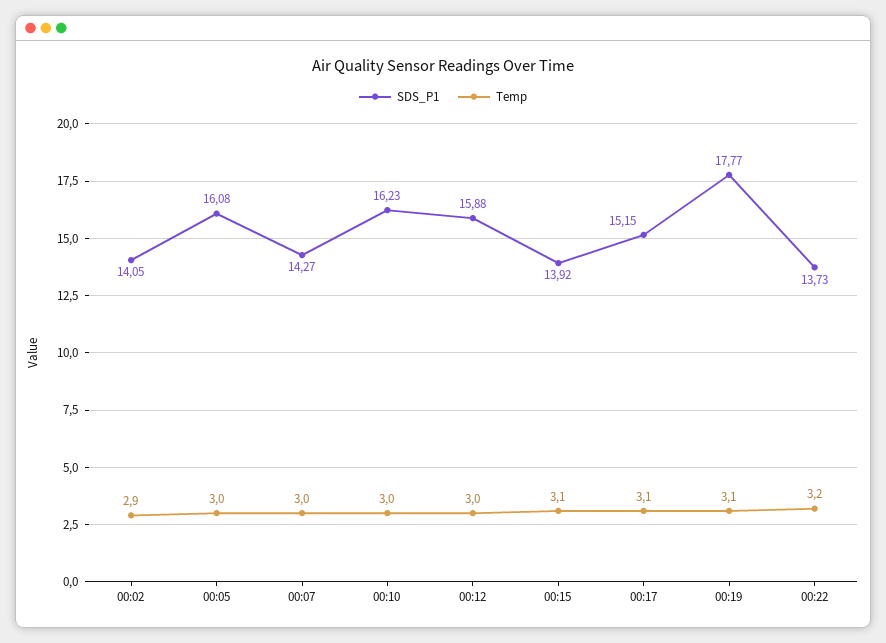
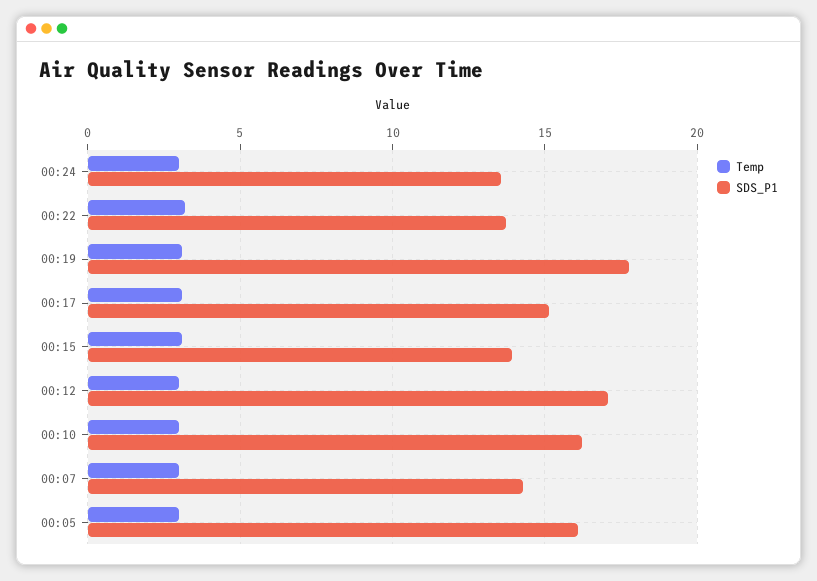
SDS_P1, 00:02: 14.05 -> none
Temp, 00:02: 2.9 -> none
SDS_P1, 00:12: 15.88 -> 17
Temp, 00:24: none -> 3
SDS_P1, 00:24: none -> 13.5

